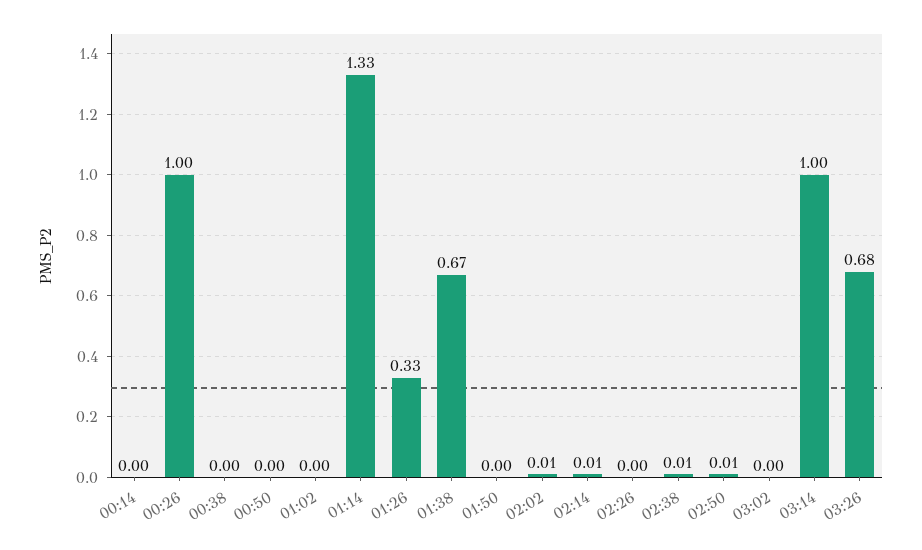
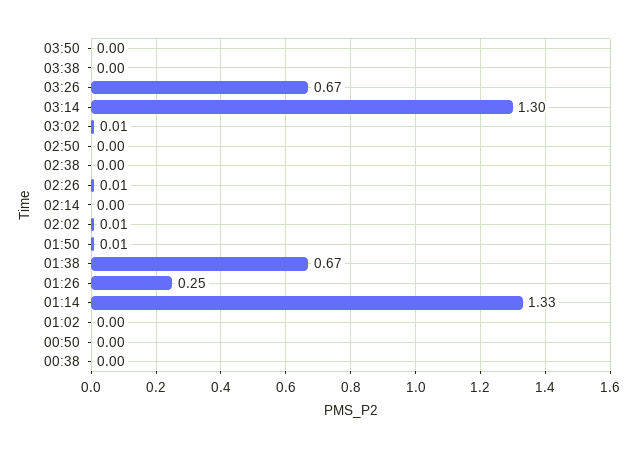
00:14: 0 -> none
00:26: 1 -> none
01:26: 0.33 -> 0.25
01:50: 0 -> 0.01
02:14: 0.01 -> 0
02:26: 0 -> 0.01
02:38: 0.01 -> 0
02:50: 0.01 -> 0
03:02: 0 -> 0.01
03:14: 1 -> 1.3
03:26: 0.68 -> 0.67
03:50: none -> 0
03:38: none -> 0

